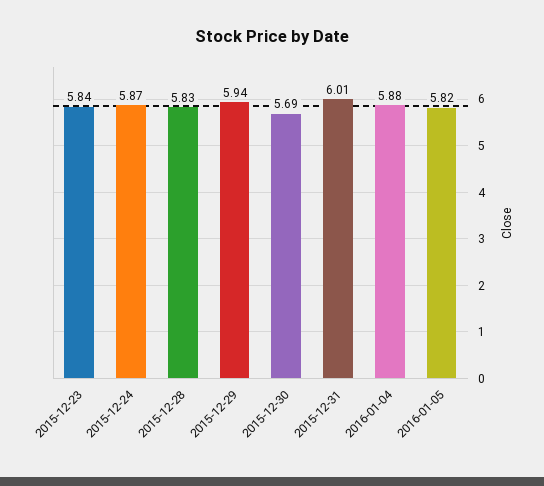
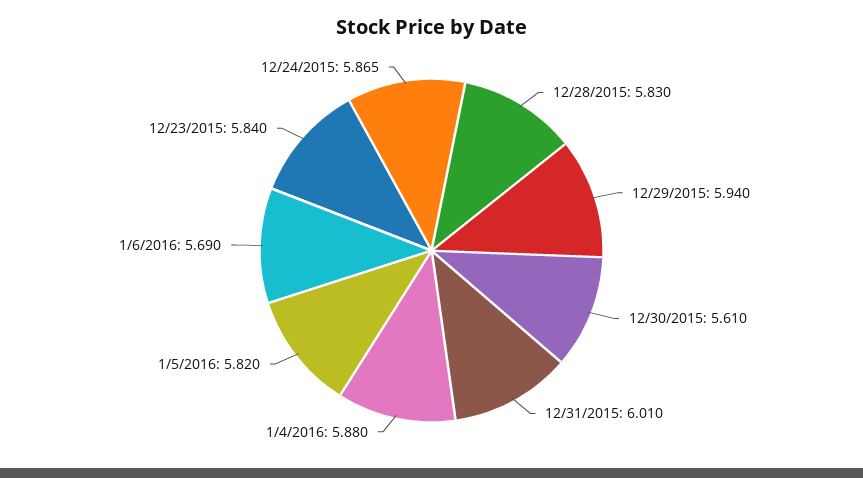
2015-12-30: 5.69 -> 5.61
1/6/2016: none -> 5.69

